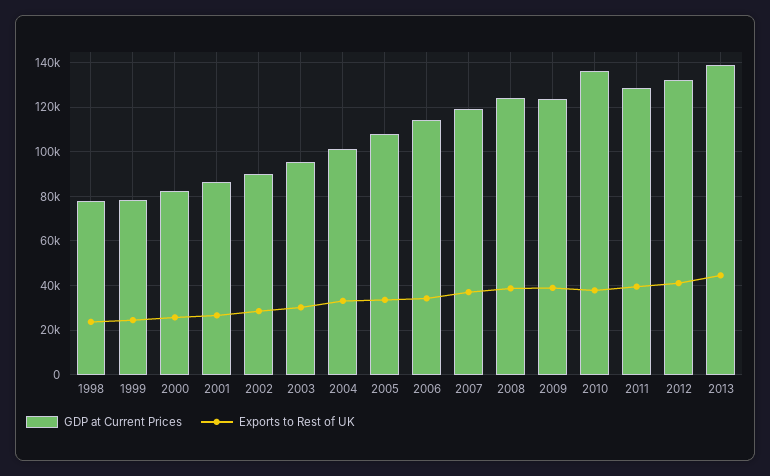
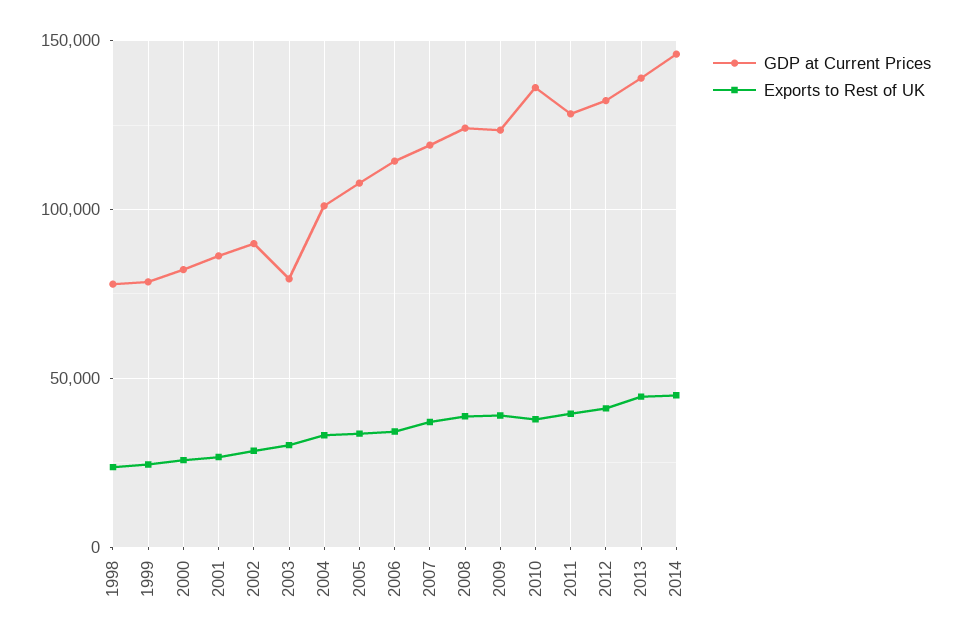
GDP at Current Prices, 2003: 95000 -> 80000
GDP at Current Prices, 2014: none -> 145000
Exports to Rest of UK, 2014: none -> 45000

